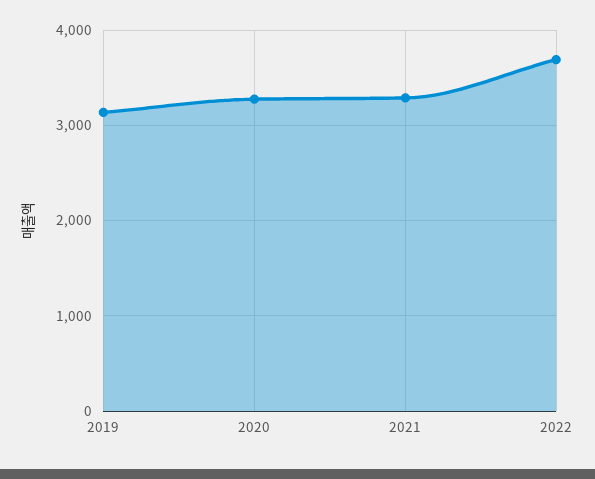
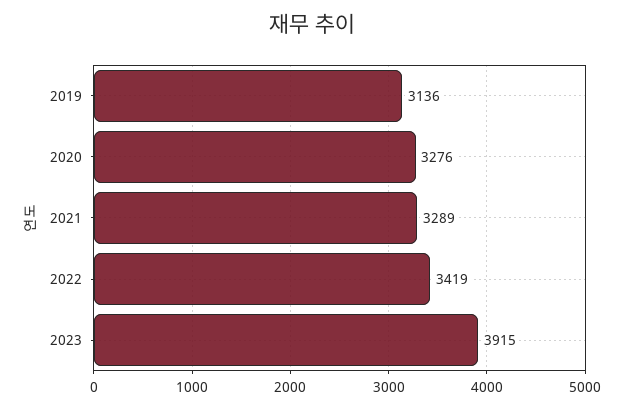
2022: 3700 -> 3419
2023: none -> 3915

